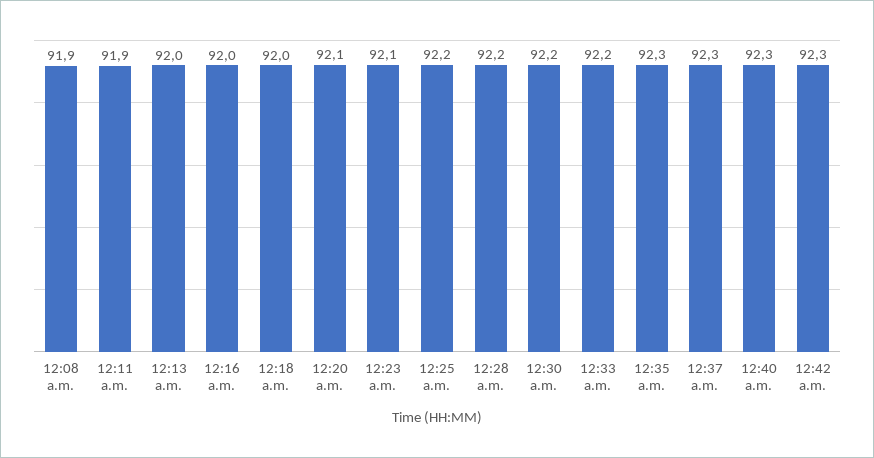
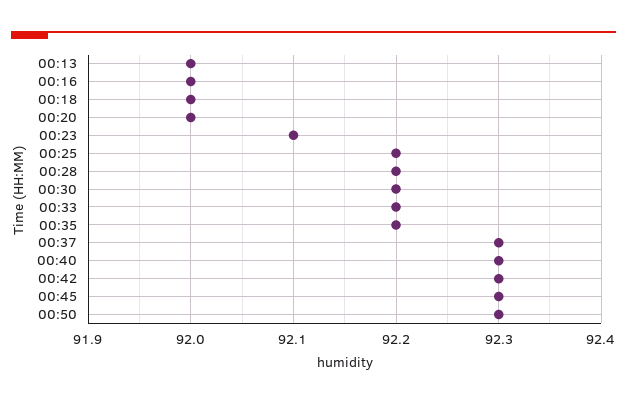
12:08 a.m.: 91.9 -> none
12:11 a.m.: 91.9 -> none
12:20 a.m.: 92.1 -> 92
12:35 a.m.: 92.3 -> 92.2
00:45: none -> 92.3
00:50: none -> 92.3

